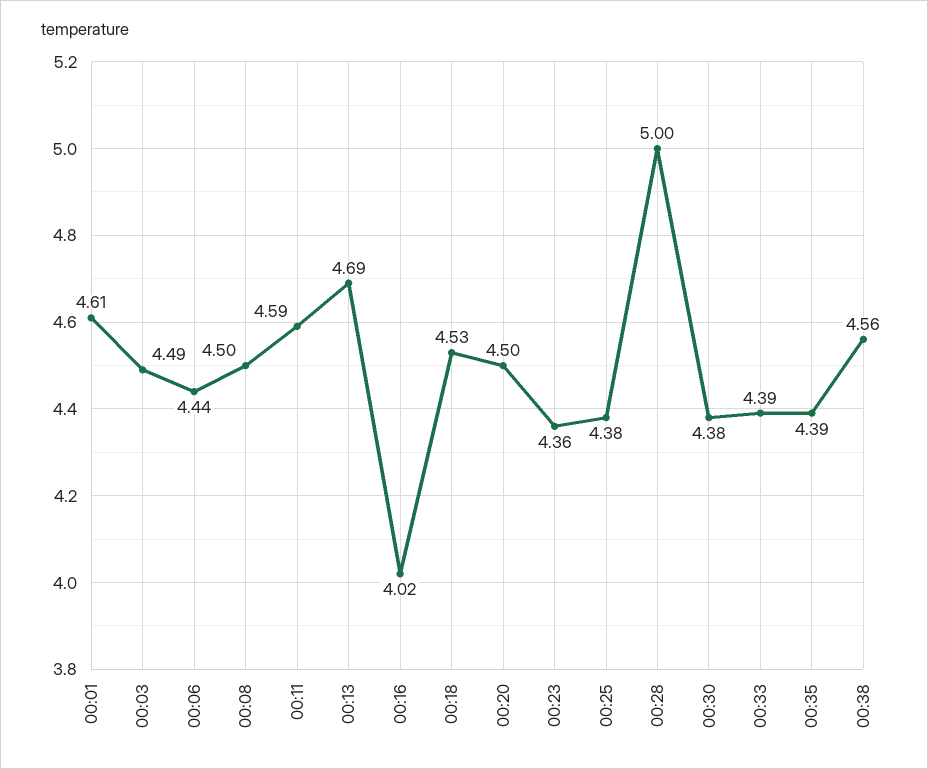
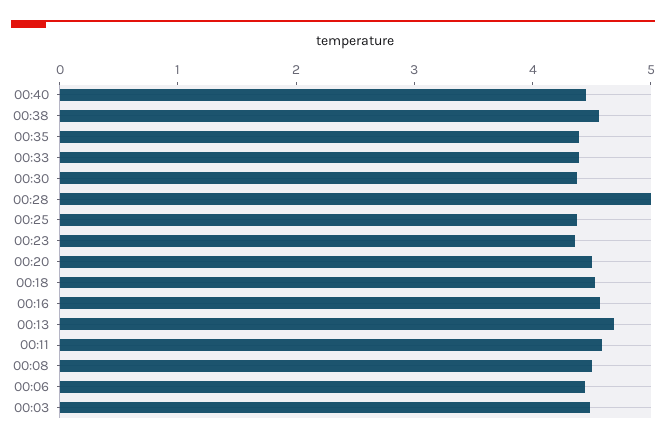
00:01: 4.61 -> none
00:16: 4.02 -> 4.6
00:40: none -> 4.4

